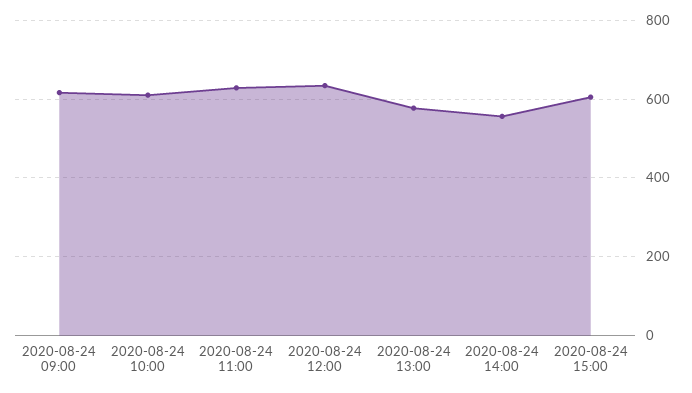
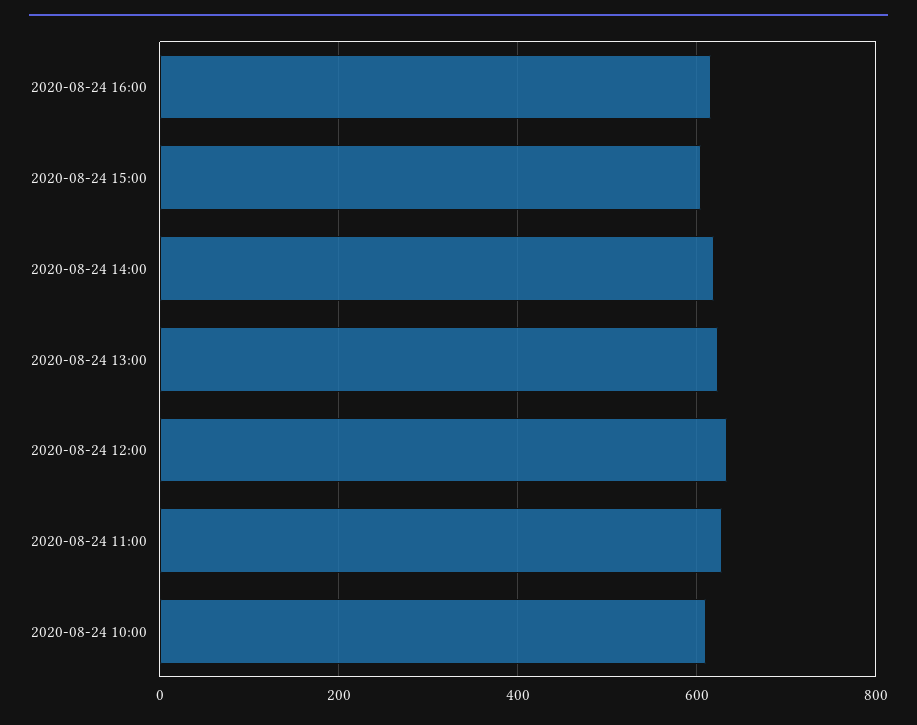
2020-08-24 09:00: 620 -> none
2020-08-24 13:00: 580 -> 620
2020-08-24 14:00: 560 -> 620
2020-08-24 16:00: none -> 620

